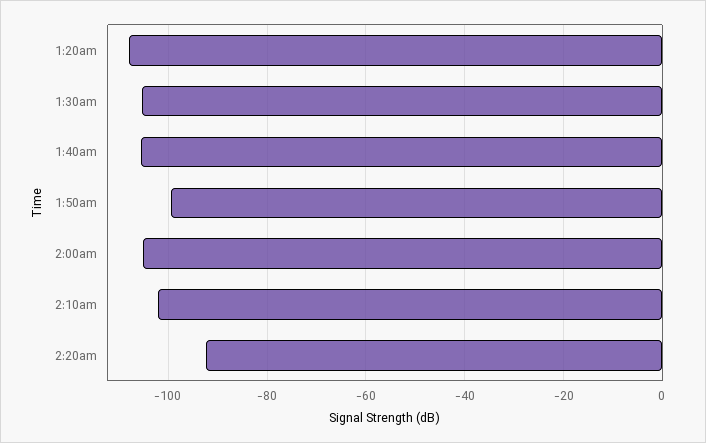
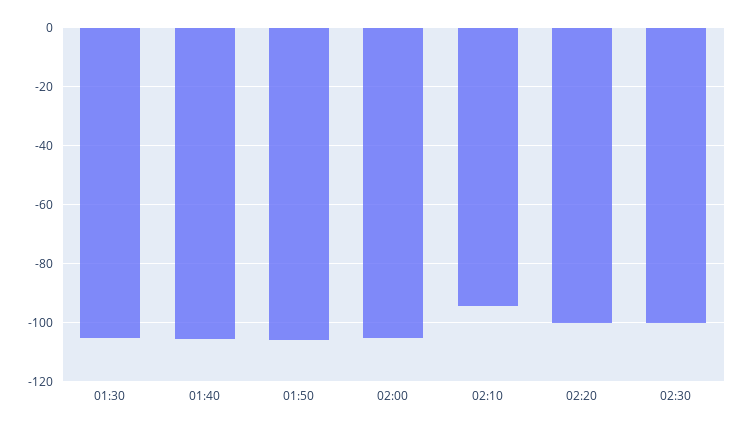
1:20am: -108 -> none
1:50am: -100 -> -105
2:10am: -102 -> -95
2:20am: -92 -> -100
02:30: none -> -100

